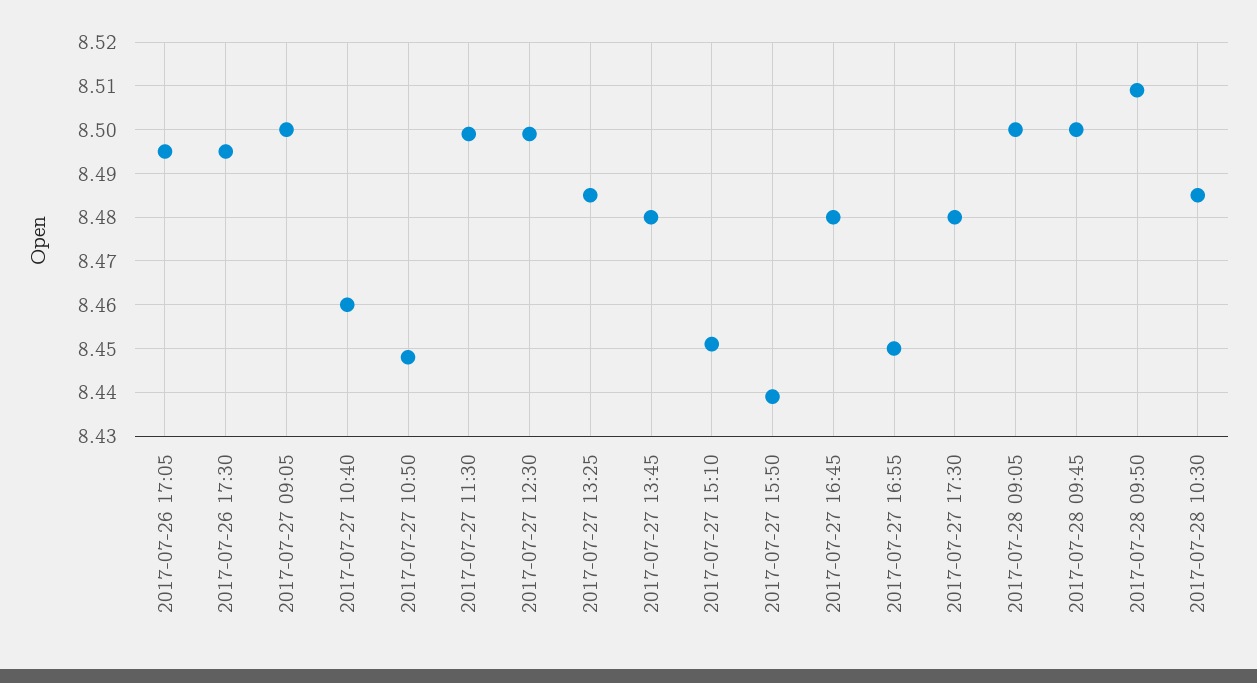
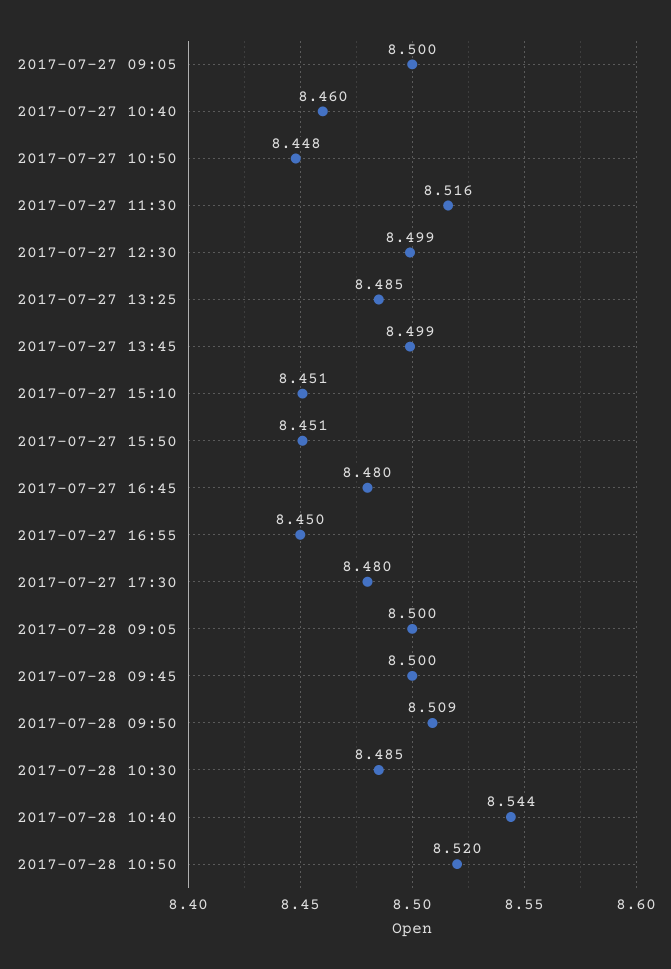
2017-07-26 17:05: 8.495 -> none
2017-07-26 17:30: 8.495 -> none
2017-07-27 11:30: 8.5 -> 8.516
2017-07-27 13:45: 8.48 -> 8.499
2017-07-27 15:50: 8.44 -> 8.451
2017-07-28 10:40: none -> 8.544
2017-07-28 10:50: none -> 8.52

